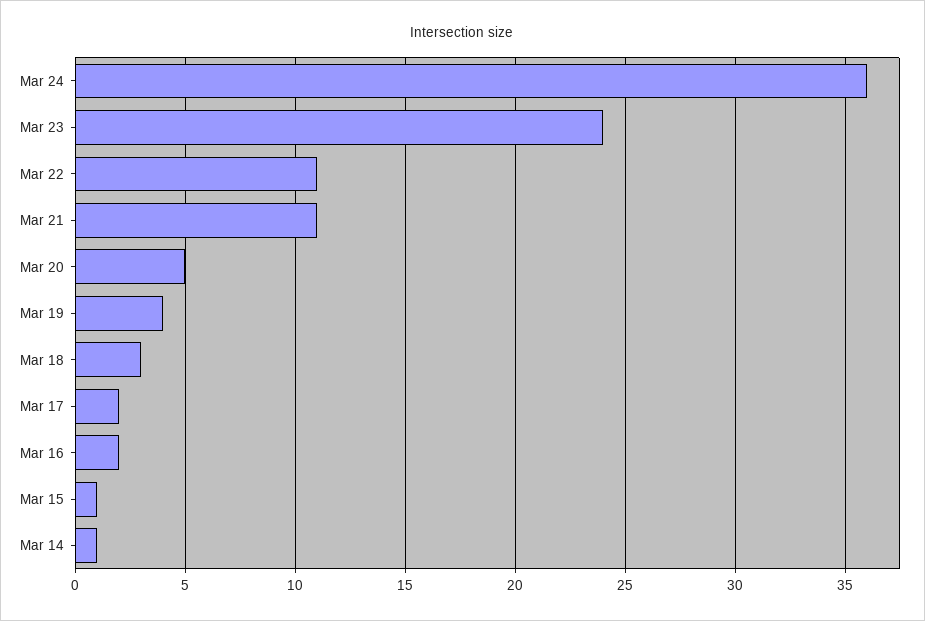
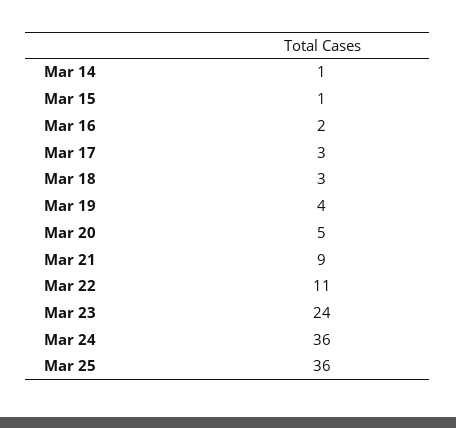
Mar 21: 11 -> 9
Mar 17: 2 -> 3
Mar 25: none -> 36

